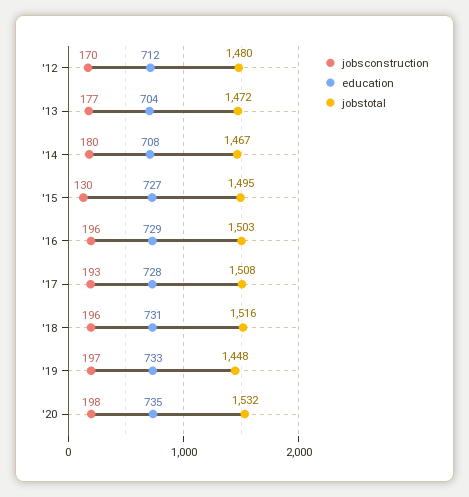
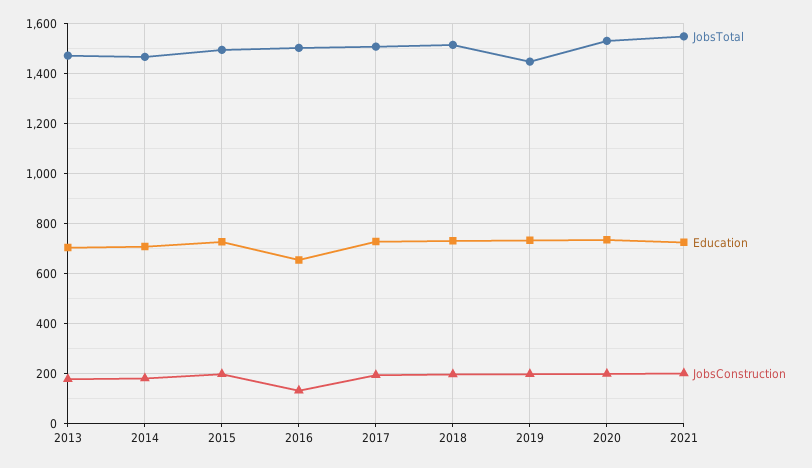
jobsconstruction, '12: 170 -> none
education, '12: 712 -> none
jobstotal, '12: 1480 -> none
jobsconstruction, '15: 130 -> 200
jobsconstruction, '16: 196 -> 125
education, '16: 729 -> 650
jobstotal, 2021: none -> 1550
education, 2021: none -> 725
jobsconstruction, 2021: none -> 200

